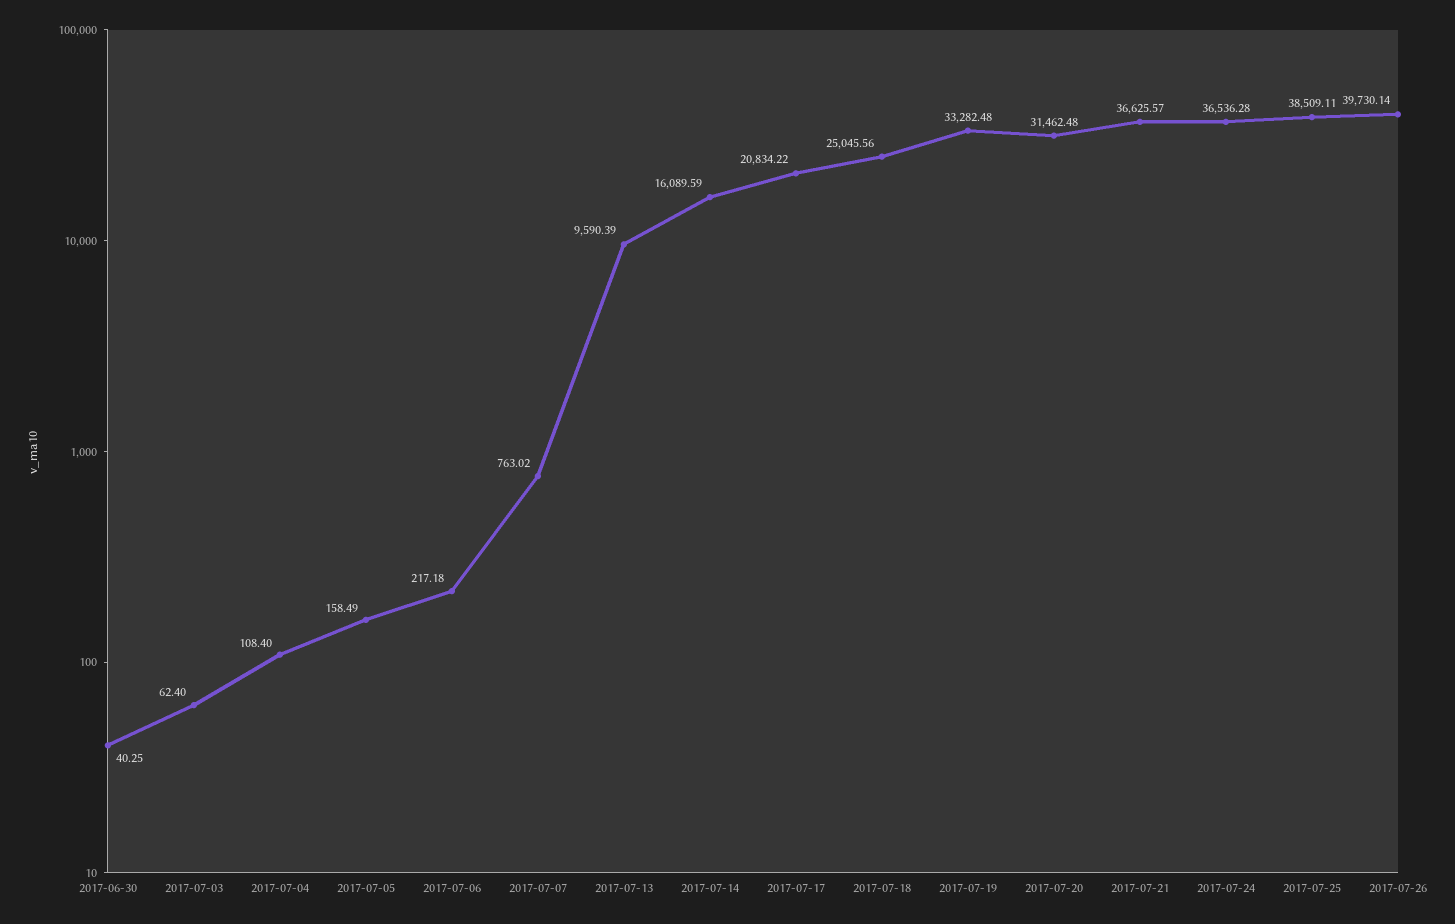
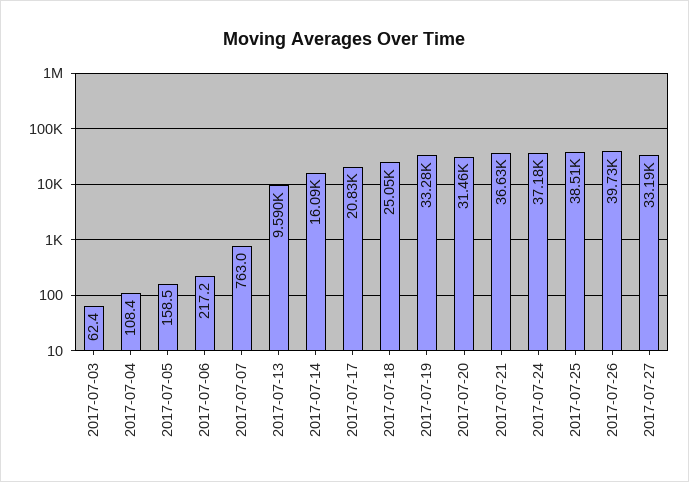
2017-06-30: 40.25 -> none
2017-07-24: 36536.28 -> 37180
2017-07-27: none -> 33190

